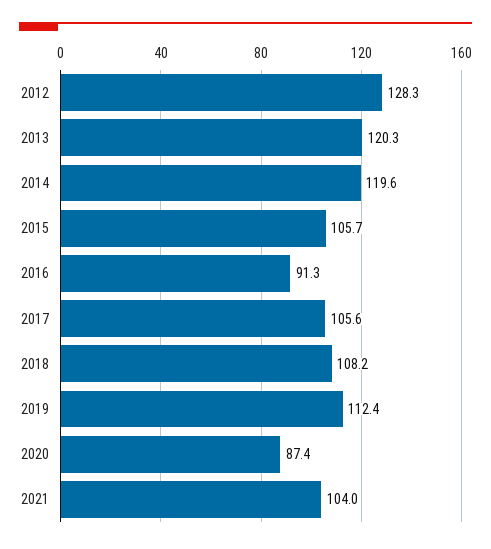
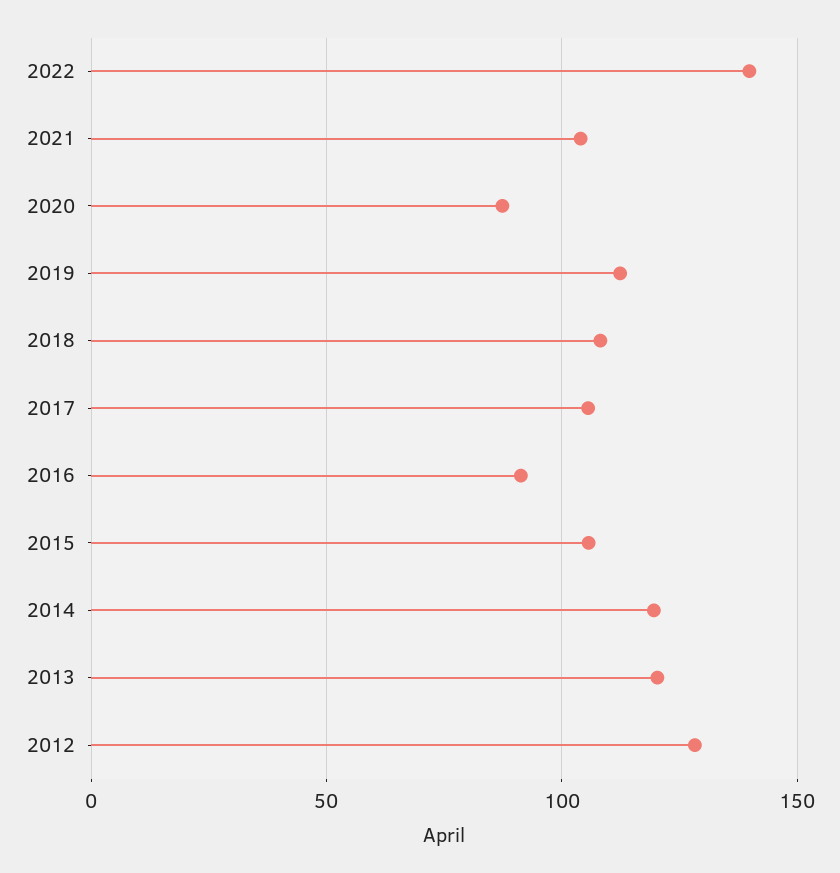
2022: none -> 140

